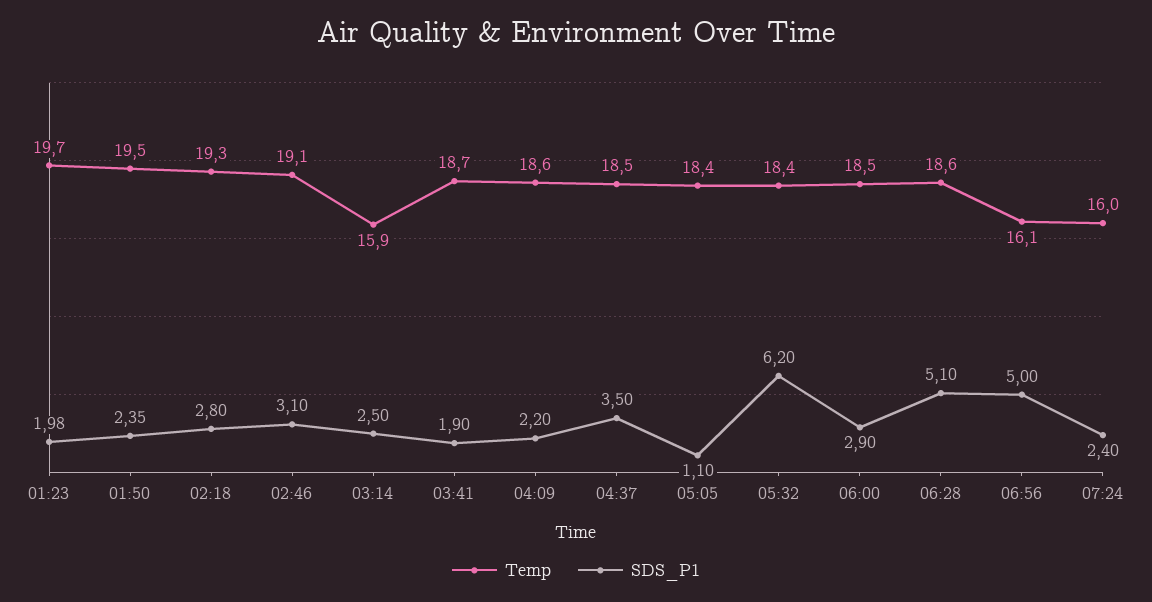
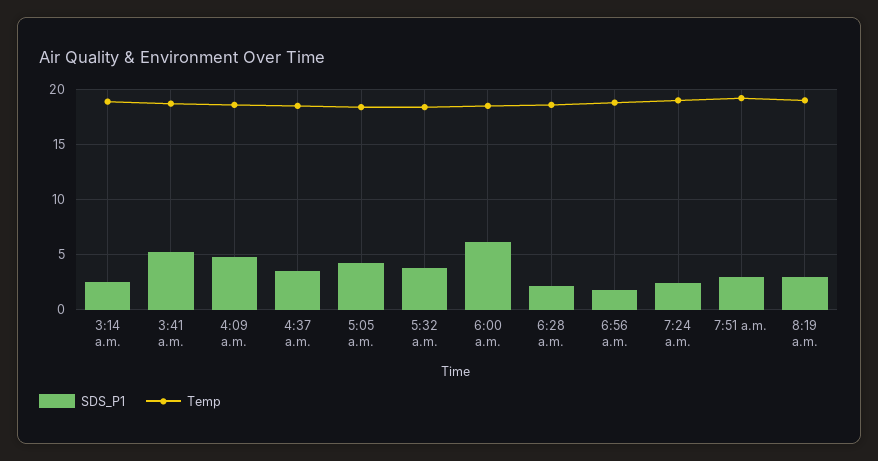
Temp, 01:23: 19.7 -> none
SDS_P1, 01:23: 1.98 -> none
Temp, 01:50: 19.5 -> none
SDS_P1, 01:50: 2.35 -> none
Temp, 02:18: 19.3 -> none
SDS_P1, 02:18: 2.8 -> none
Temp, 02:46: 19.1 -> none
SDS_P1, 02:46: 3.1 -> none
Temp, 03:14: 15.9 -> 19
SDS_P1, 03:41: 1.9 -> 5
SDS_P1, 04:09: 2.2 -> 5
SDS_P1, 05:05: 1.1 -> 4
SDS_P1, 05:32: 6.2 -> 4
SDS_P1, 06:00: 2.9 -> 6
SDS_P1, 06:28: 5.1 -> 2
Temp, 06:56: 16.1 -> 19
SDS_P1, 06:56: 5 -> 2
Temp, 07:24: 16 -> 19
SDS_P1, 7:51 a.m.: none -> 3
Temp, 7:51 a.m.: none -> 19
SDS_P1, 8:19 a.m.: none -> 3
Temp, 8:19 a.m.: none -> 19

